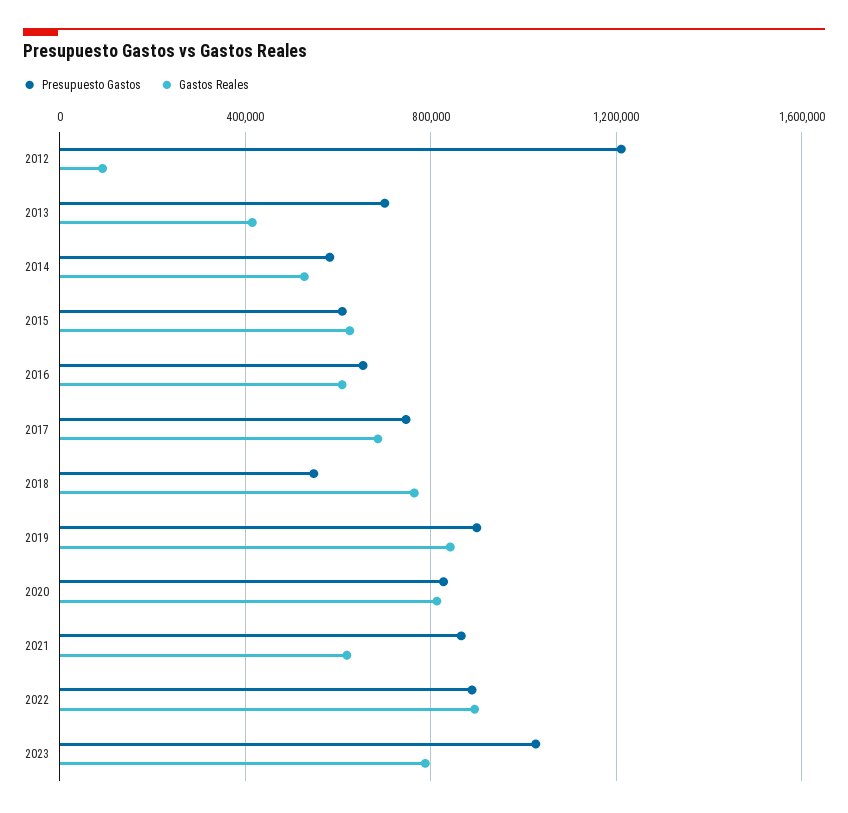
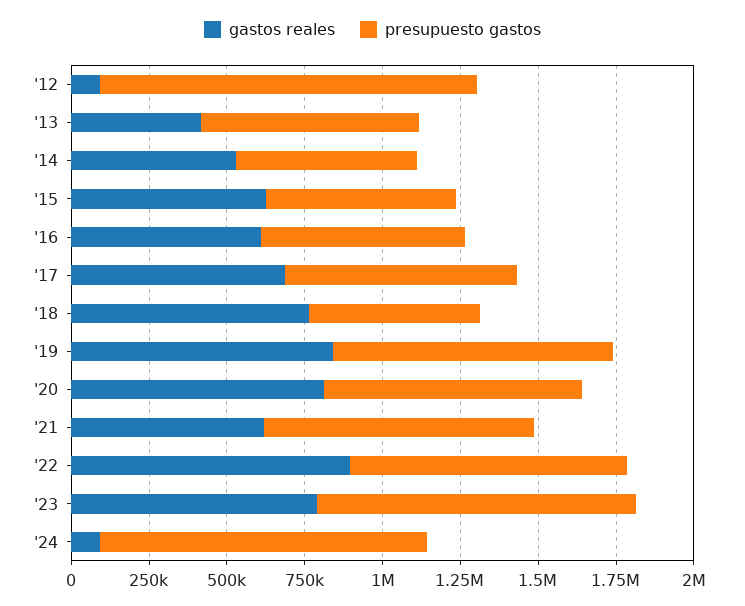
Gastos Reales, '24: none -> 100000
Presupuesto Gastos, '24: none -> 1050000

